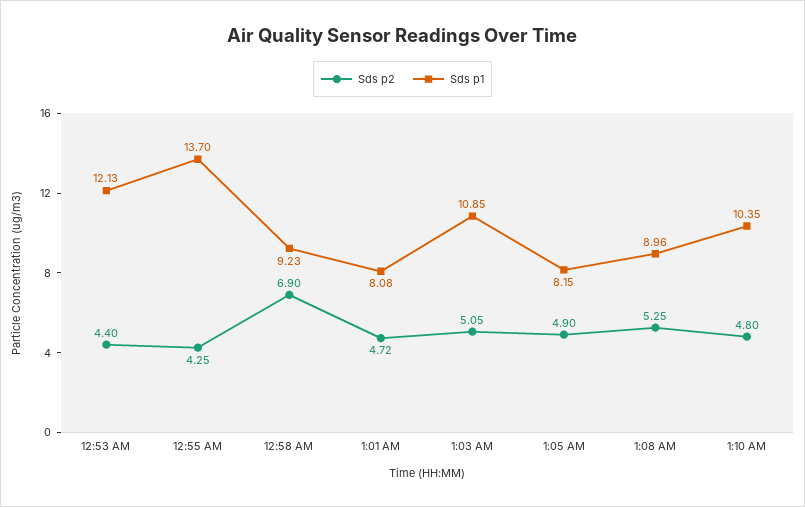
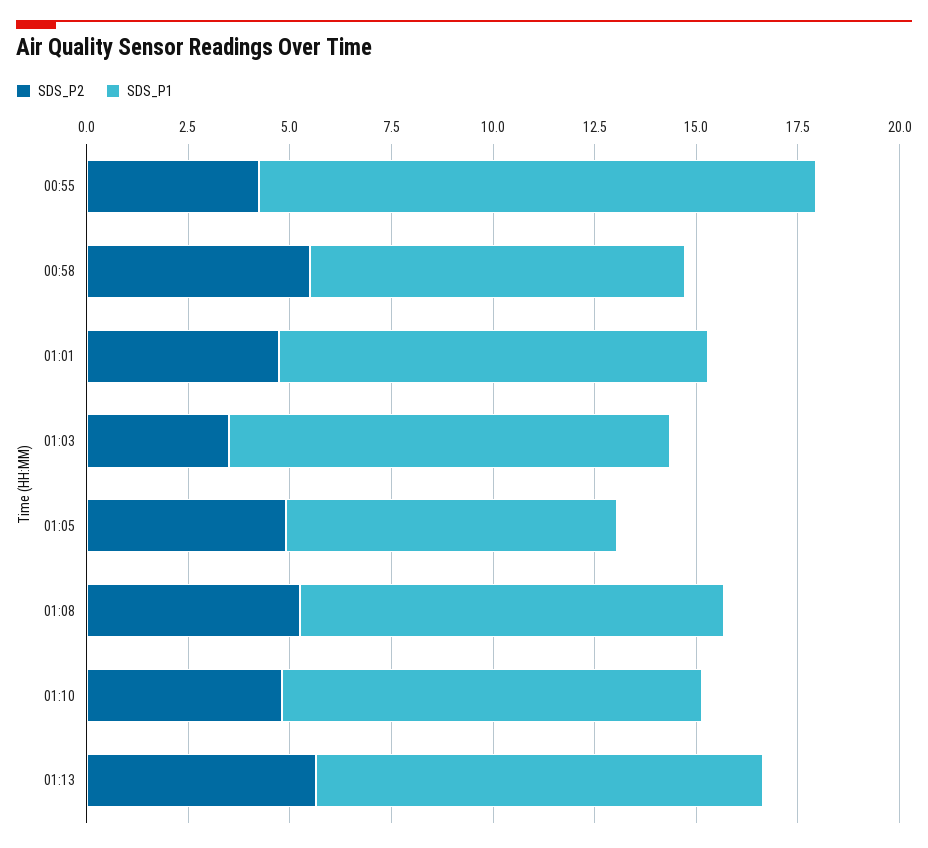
Sds p2, 12:53 AM: 4.4 -> none
Sds p1, 12:53 AM: 12.13 -> none
Sds p2, 12:58 AM: 6.9 -> 5.5
Sds p1, 1:01 AM: 8.08 -> 10.5
Sds p2, 1:03 AM: 5.05 -> 3.5
Sds p1, 1:08 AM: 8.96 -> 10.5
Sds p2, 01:13: none -> 5.5
Sds p1, 01:13: none -> 11

